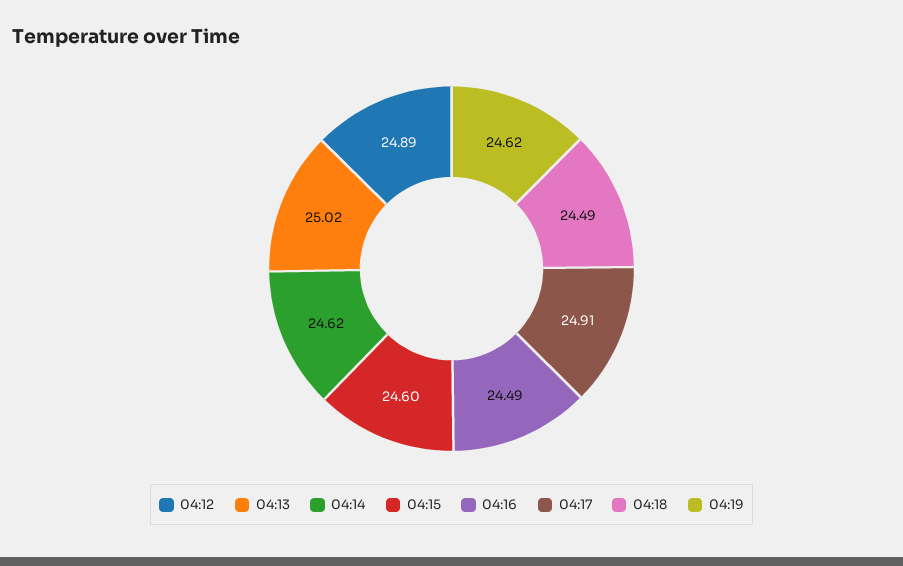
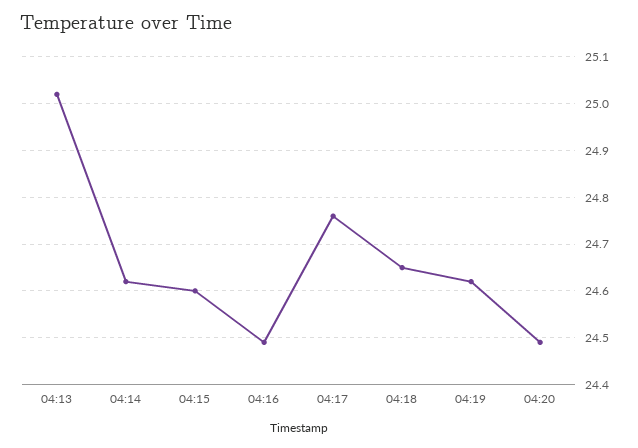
04:12: 24.89 -> none
04:17: 24.91 -> 24.75
04:18: 24.49 -> 24.65
04:20: none -> 24.5

